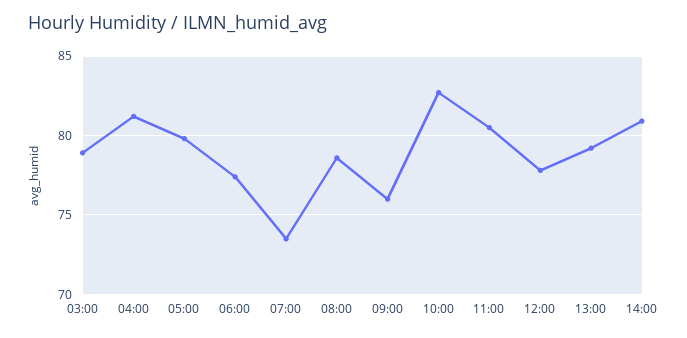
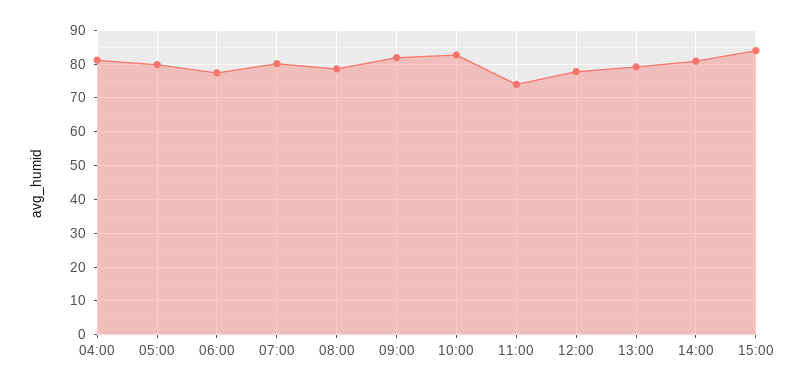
03:00: 79 -> none
07:00: 73.5 -> 80
09:00: 76 -> 82
11:00: 80.5 -> 74
15:00: none -> 84

